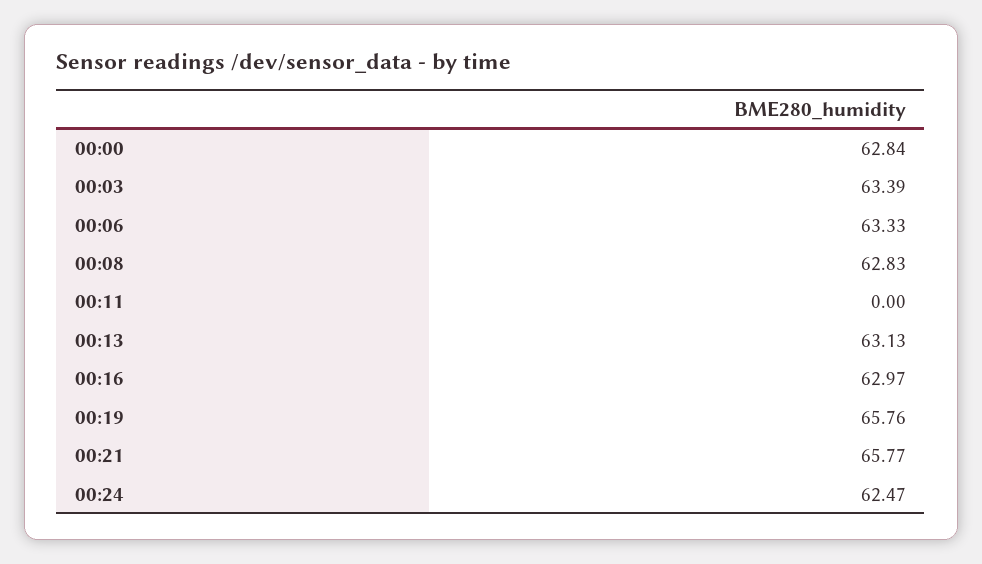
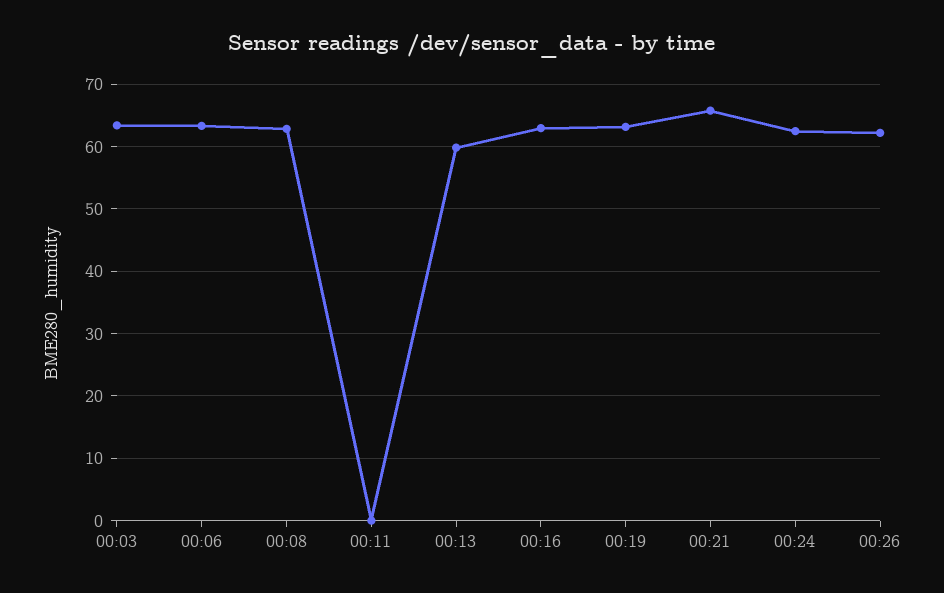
00:00: 62.84 -> none
00:13: 63.13 -> 60
00:19: 65.76 -> 63
00:26: none -> 62

